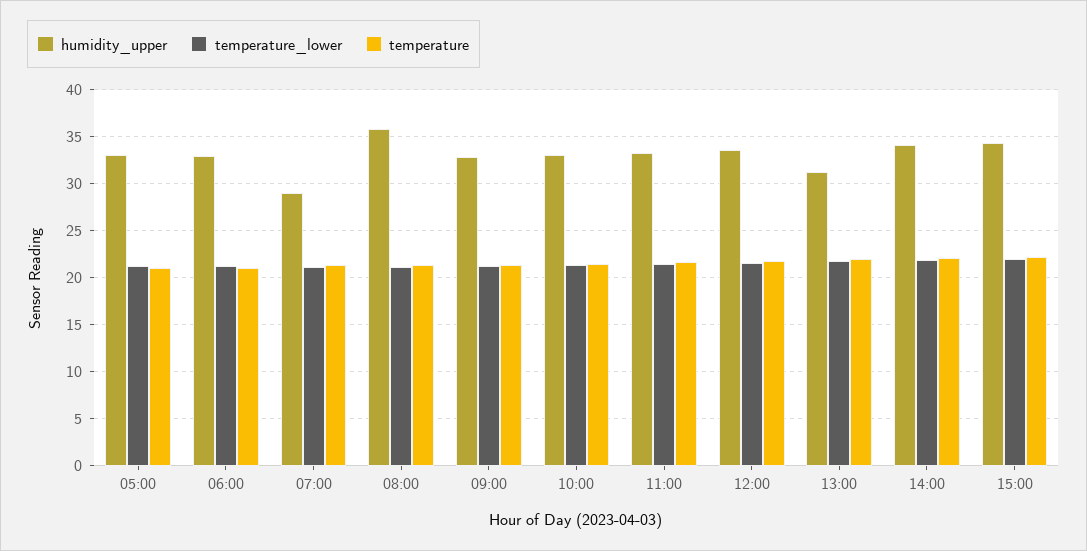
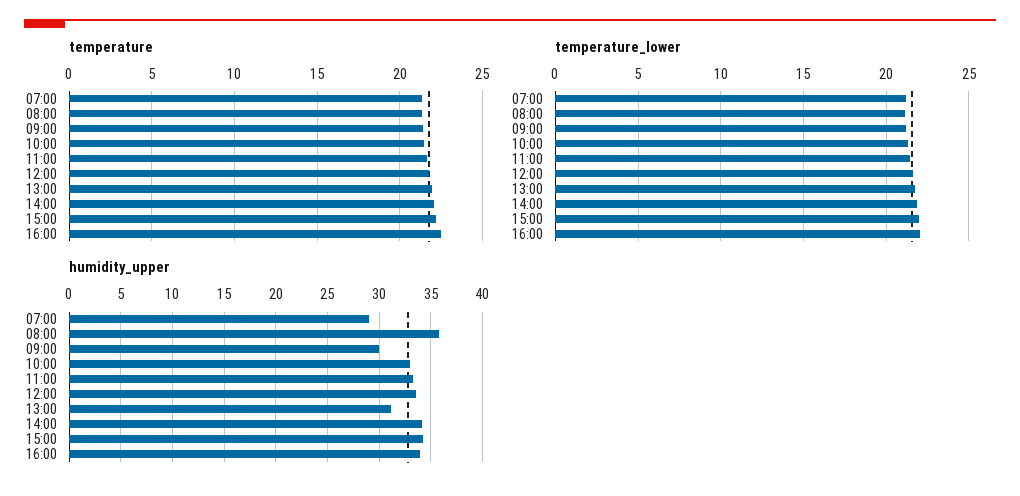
humidity_upper, 05:00: 33 -> none
temperature_lower, 05:00: 21 -> none
temperature, 05:00: 21 -> none
humidity_upper, 06:00: 33 -> none
temperature_lower, 06:00: 21 -> none
temperature, 06:00: 21 -> none
humidity_upper, 09:00: 33 -> 30
temperature, 16:00: none -> 22.5
temperature_lower, 16:00: none -> 22
humidity_upper, 16:00: none -> 34

